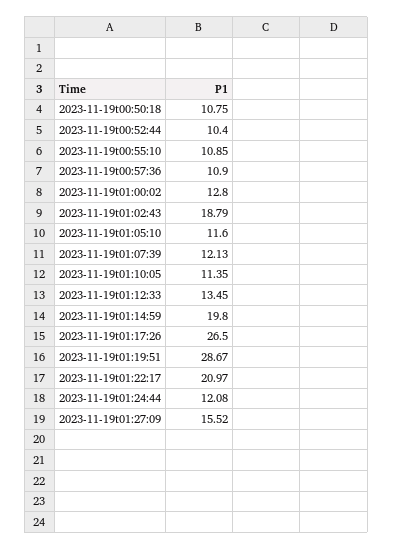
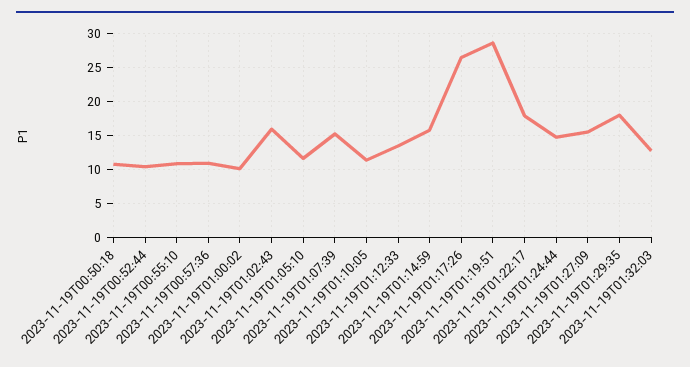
2023-11-19t01:00:02: 12.8 -> 10
2023-11-19t01:02:43: 18.79 -> 16
2023-11-19t01:07:39: 12.13 -> 15
2023-11-19t01:14:59: 19.8 -> 16
2023-11-19t01:22:17: 20.97 -> 18
2023-11-19t01:24:44: 12.08 -> 15
2023-11-19T01:29:35: none -> 18
2023-11-19T01:32:03: none -> 13

